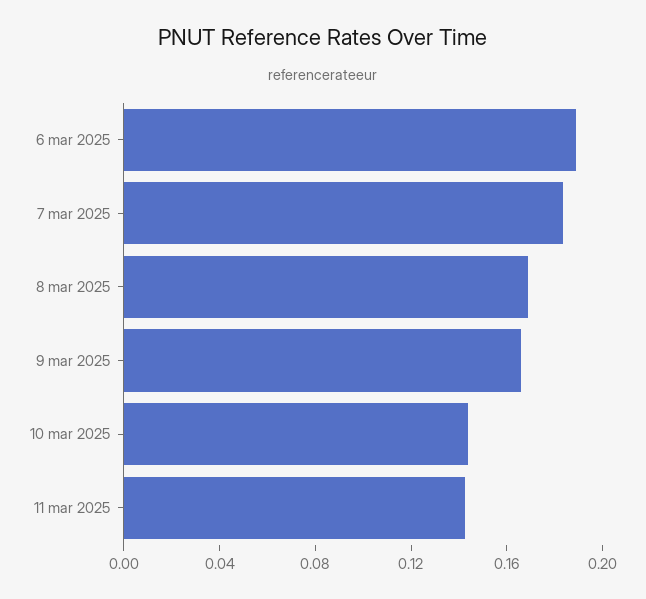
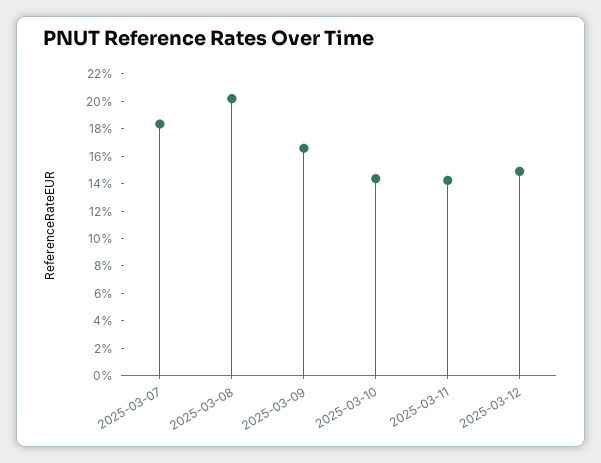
6 mar 2025: 0.19 -> none
8 mar 2025: 0.17 -> 0.2
2025-03-12: none -> 0.15

